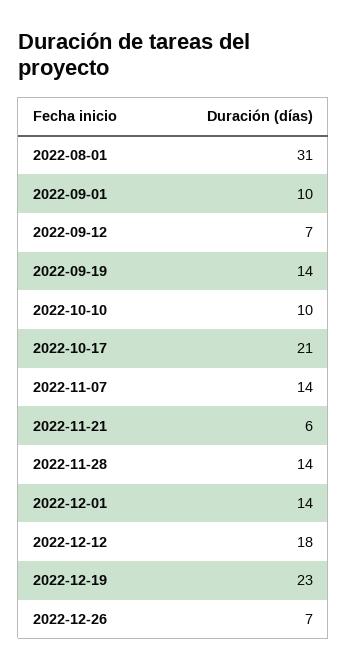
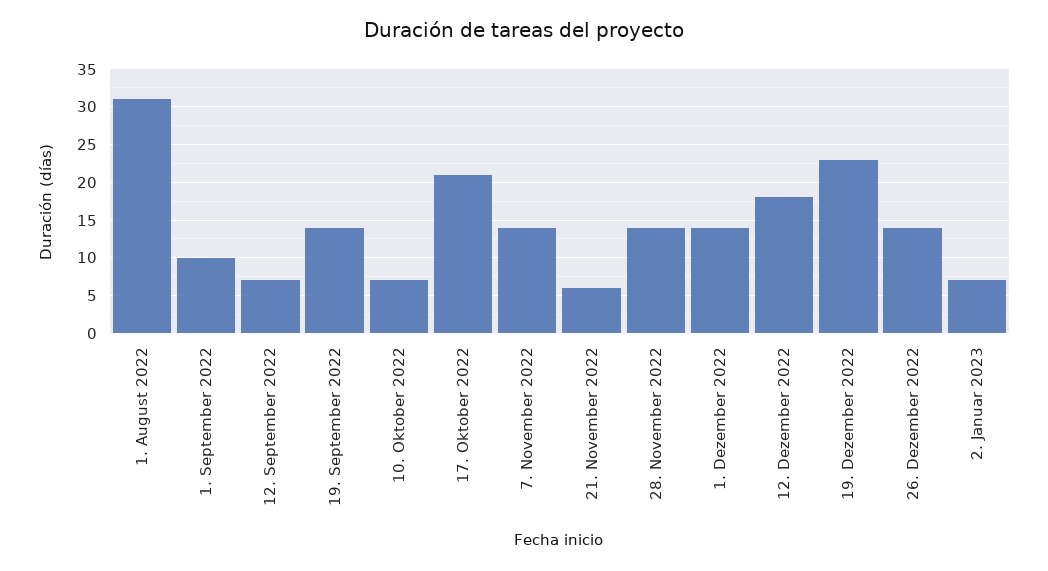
2022-10-10: 10 -> 7
2022-12-26: 7 -> 14
2. Januar 2023: none -> 7

